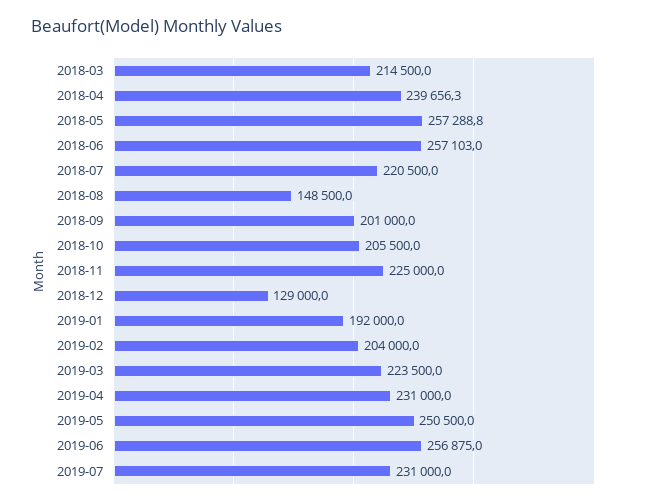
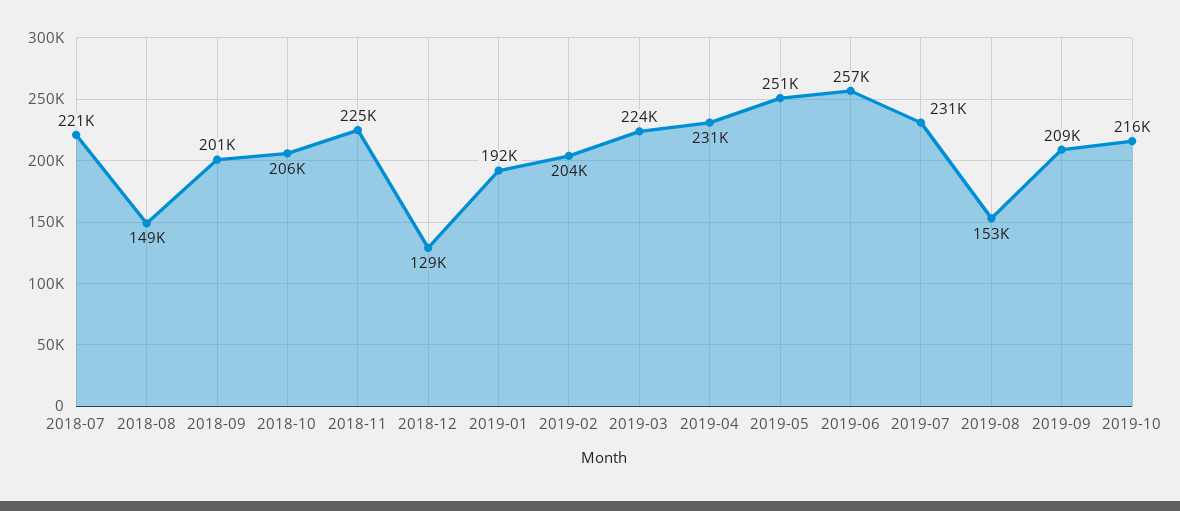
2018-03: 214500 -> none
2018-04: 239656.3 -> none
2018-05: 257288.8 -> none
2018-06: 257103 -> none
2019-08: none -> 153000
2019-09: none -> 209000
2019-10: none -> 216000

